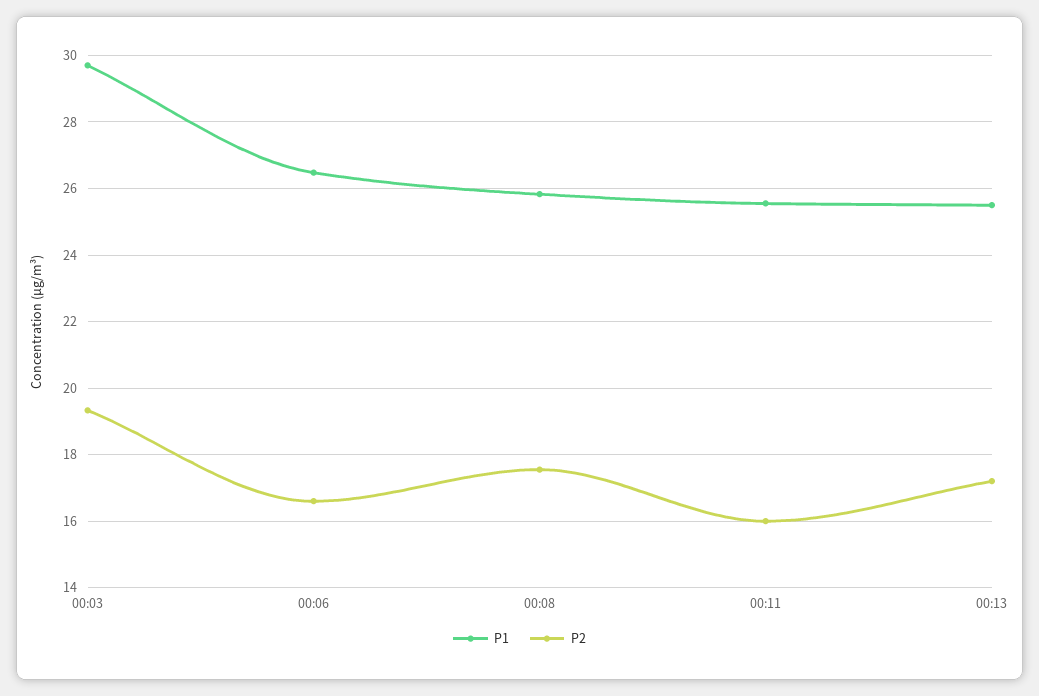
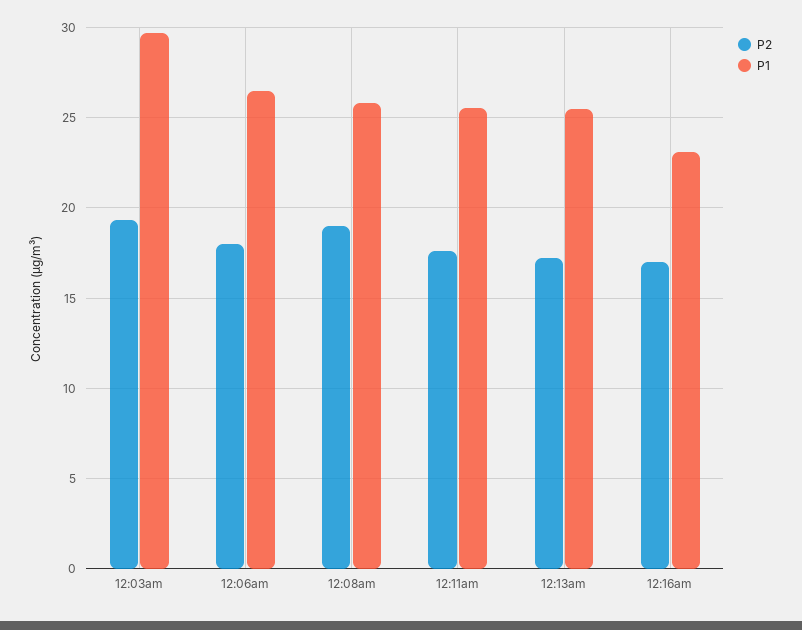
P2, 00:06: 16.6 -> 18
P2, 00:08: 17.6 -> 19
P2, 00:11: 16 -> 17.5
P2, 12:16am: none -> 17
P1, 12:16am: none -> 23

